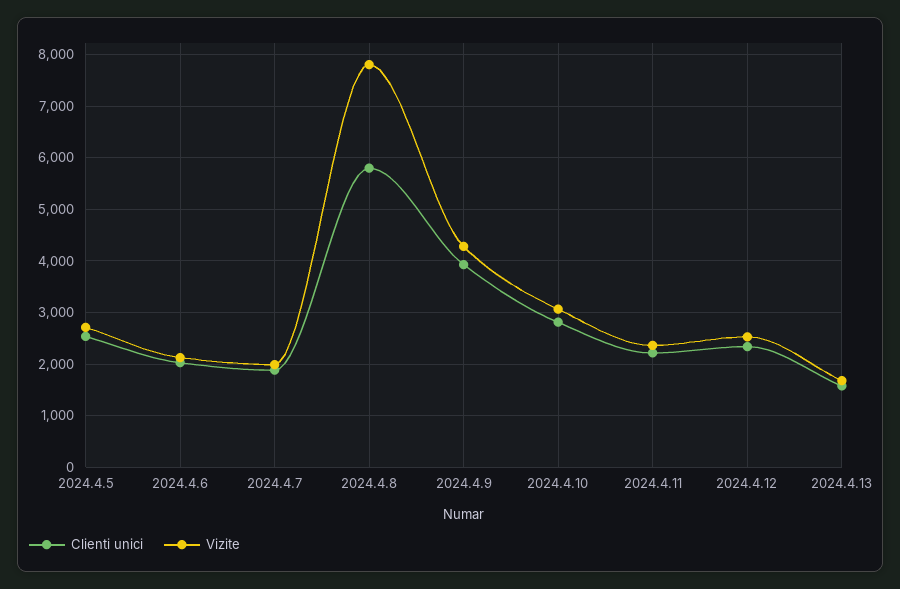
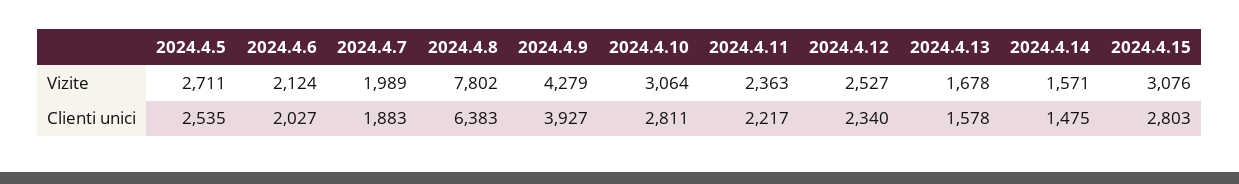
Clienti unici, 2024.4.8: 5800 -> 6383
Vizite, 2024.4.14: none -> 1571
Vizite, 2024.4.15: none -> 3076
Clienti unici, 2024.4.14: none -> 1475
Clienti unici, 2024.4.15: none -> 2803

